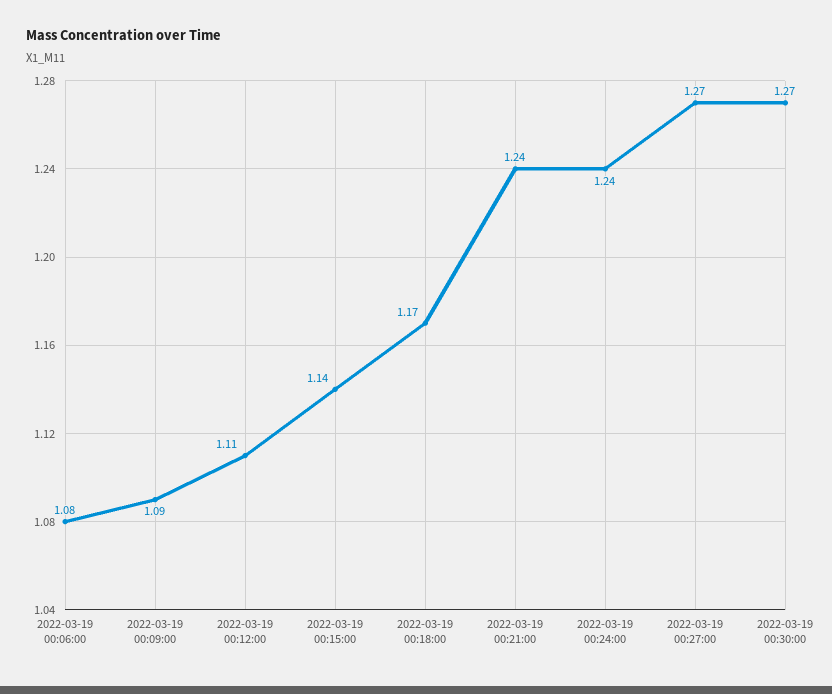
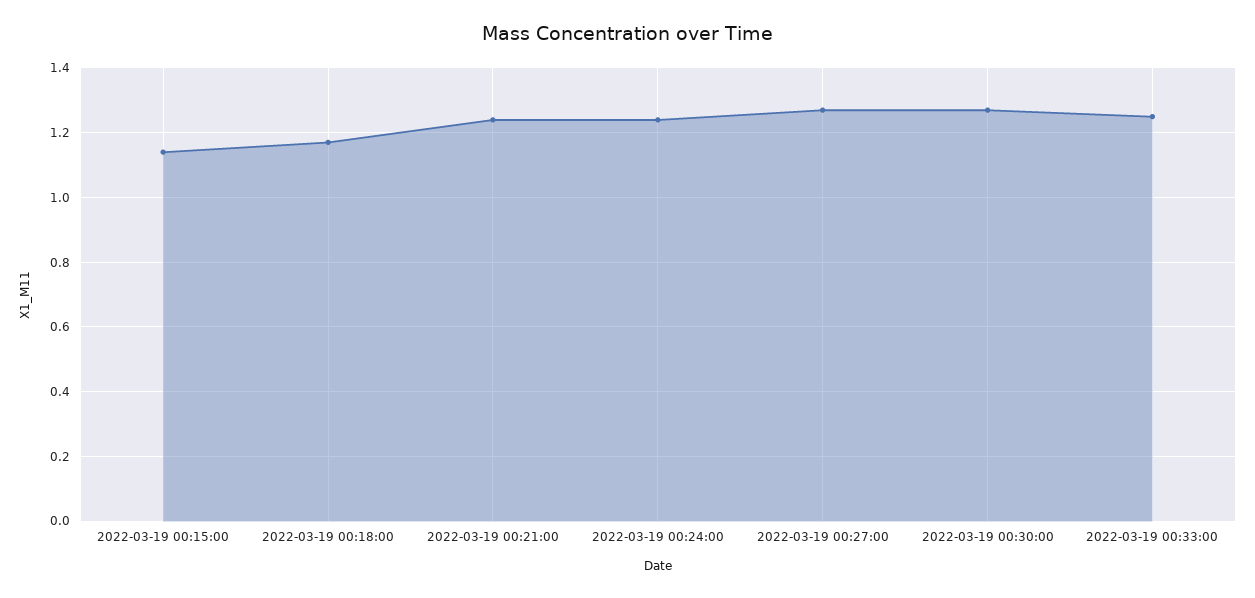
2022-03-19 00:06:00: 1.08 -> none
2022-03-19 00:09:00: 1.09 -> none
2022-03-19 00:12:00: 1.11 -> none
2022-03-19 00:33:00: none -> 1.25

